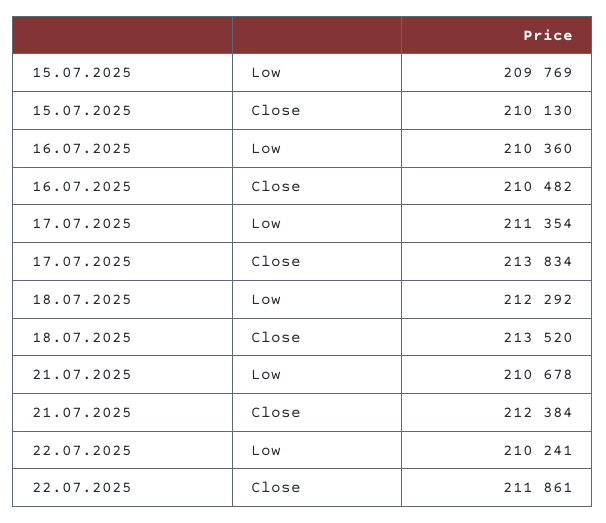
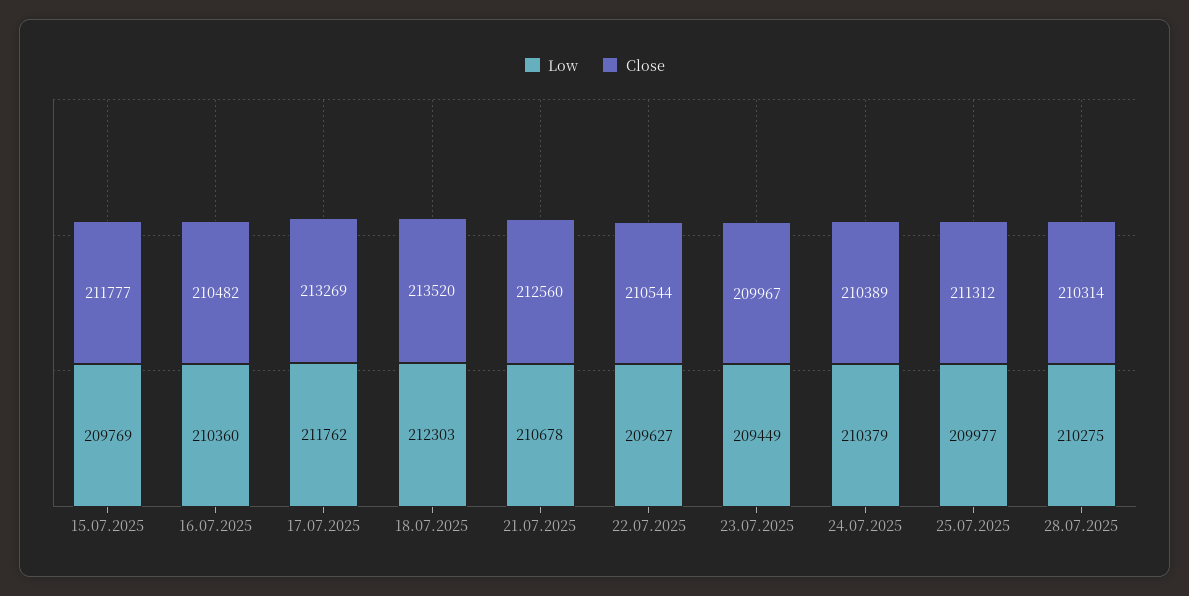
Close, 15.07.2025: 210130 -> 211777
Low, 17.07.2025: 211354 -> 211762
Close, 17.07.2025: 213834 -> 213269
Low, 18.07.2025: 212292 -> 212303
Close, 21.07.2025: 212384 -> 212560
Low, 22.07.2025: 210241 -> 209627
Close, 22.07.2025: 211861 -> 210544
Low, 23.07.2025: none -> 209449
Close, 23.07.2025: none -> 209967
Low, 24.07.2025: none -> 210379
Close, 24.07.2025: none -> 210389
Low, 25.07.2025: none -> 209977
Close, 25.07.2025: none -> 211312
Low, 28.07.2025: none -> 210275
Close, 28.07.2025: none -> 210314

